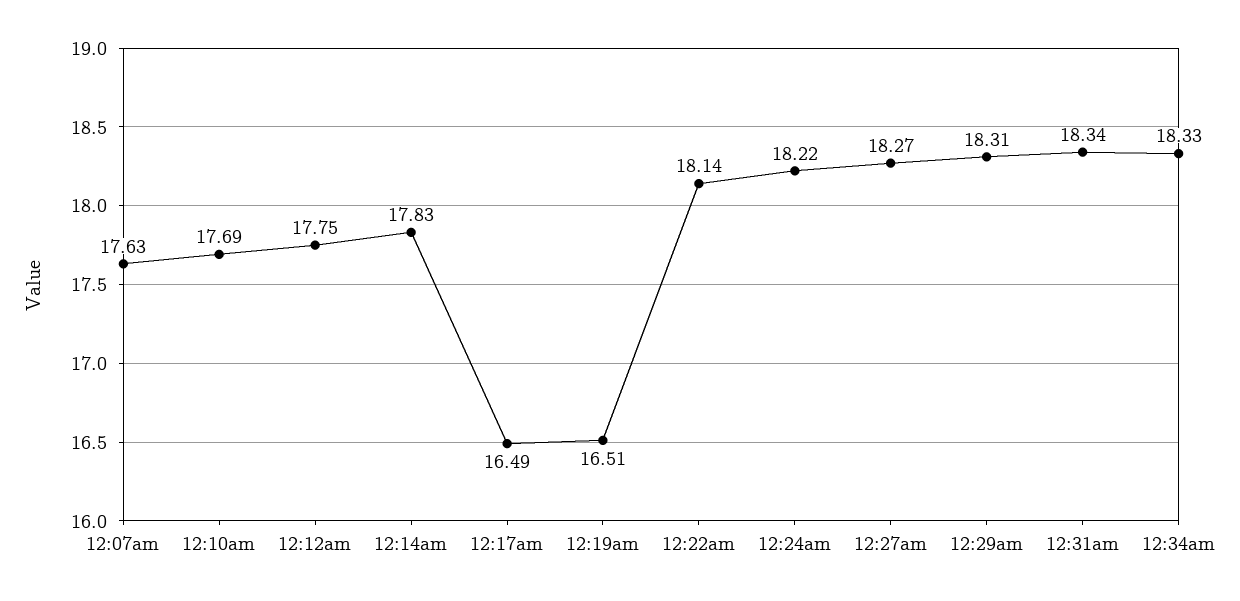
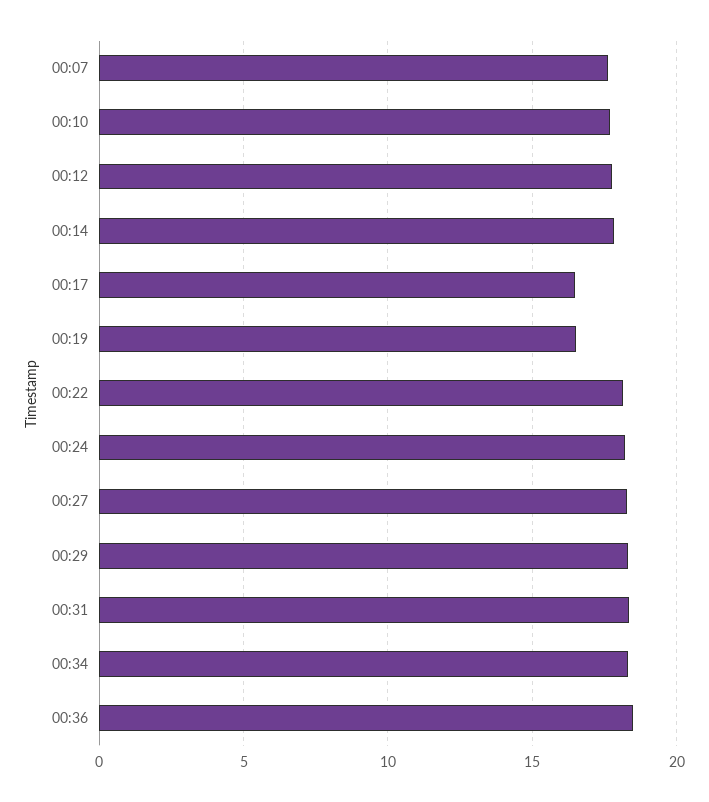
00:36: none -> 18.5

